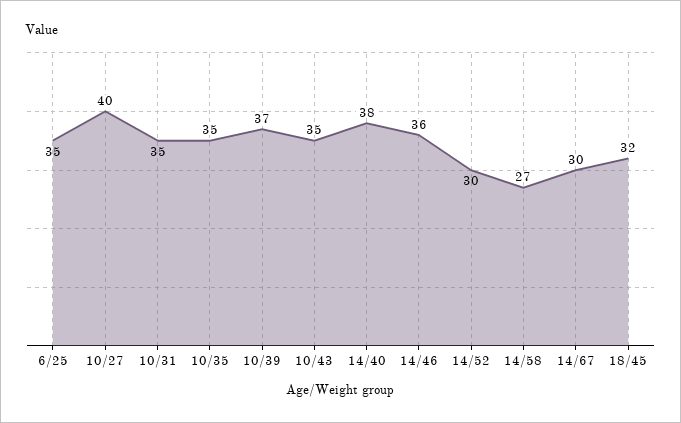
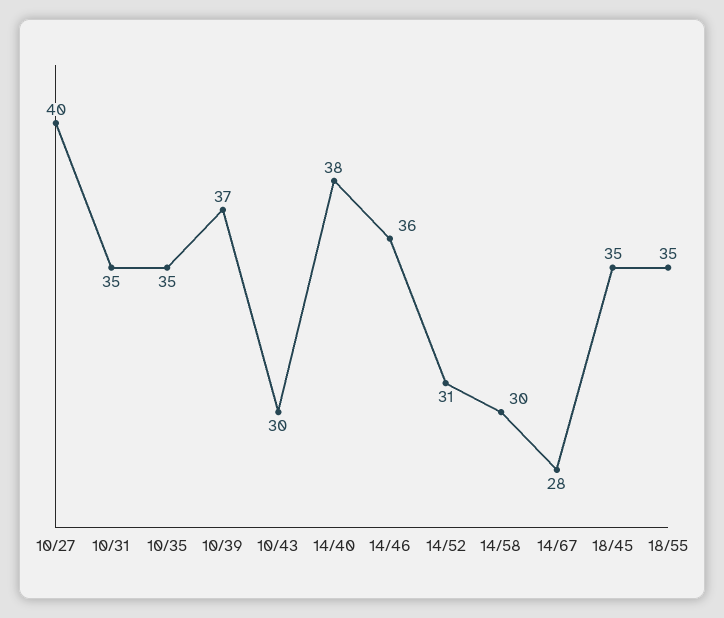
6/25: 35 -> none
10/43: 35 -> 30
14/52: 30 -> 31
14/58: 27 -> 30
14/67: 30 -> 28
18/45: 32 -> 35
18/55: none -> 35

